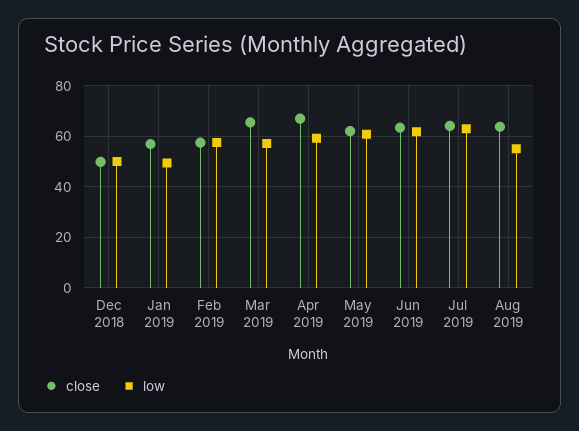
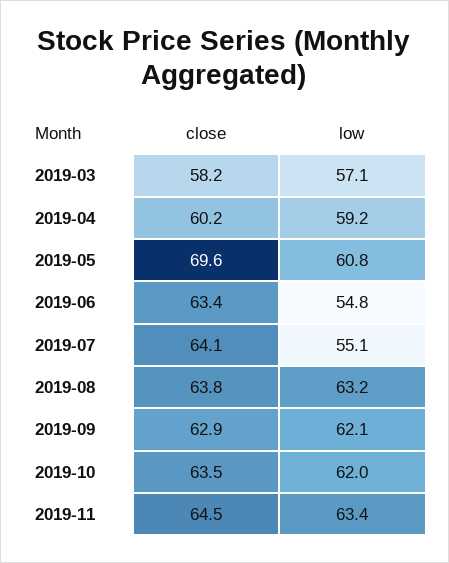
close, Dec 2018: 50 -> none
low, Dec 2018: 50 -> none
close, Jan 2019: 57.5 -> none
low, Jan 2019: 50 -> none
close, Feb 2019: 57.5 -> none
low, Feb 2019: 57.5 -> none
close, Mar 2019: 65 -> 58.2
close, Apr 2019: 67.5 -> 60.2
close, May 2019: 62.5 -> 69.6
low, Jun 2019: 62.5 -> 54.8
low, Jul 2019: 62.5 -> 55.1
low, Aug 2019: 55 -> 63.2
close, 2019-09: none -> 62.9
low, 2019-09: none -> 62.1
close, 2019-10: none -> 63.5
low, 2019-10: none -> 62
close, 2019-11: none -> 64.5
low, 2019-11: none -> 63.4

